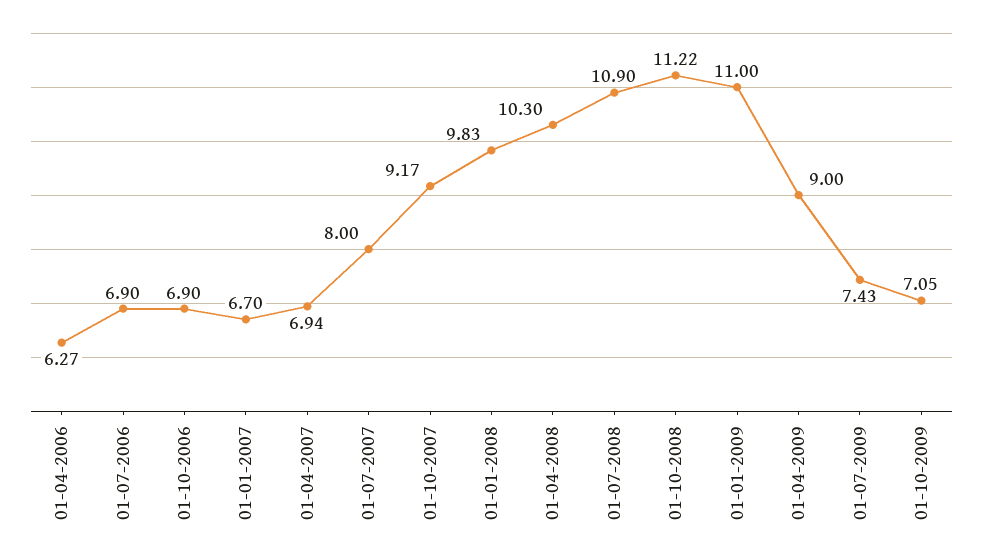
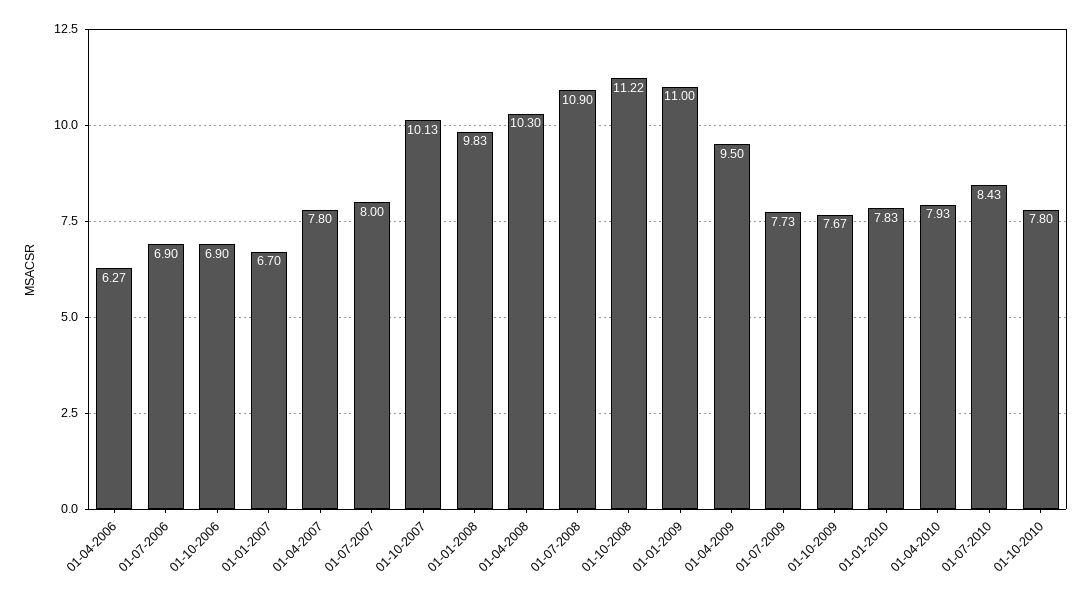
01-04-2007: 6.94 -> 7.8
01-10-2007: 9.17 -> 10.13
01-04-2009: 9 -> 9.5
01-07-2009: 7.43 -> 7.73
01-10-2009: 7.05 -> 7.67
01-01-2010: none -> 7.83
01-04-2010: none -> 7.93
01-07-2010: none -> 8.43
01-10-2010: none -> 7.8

